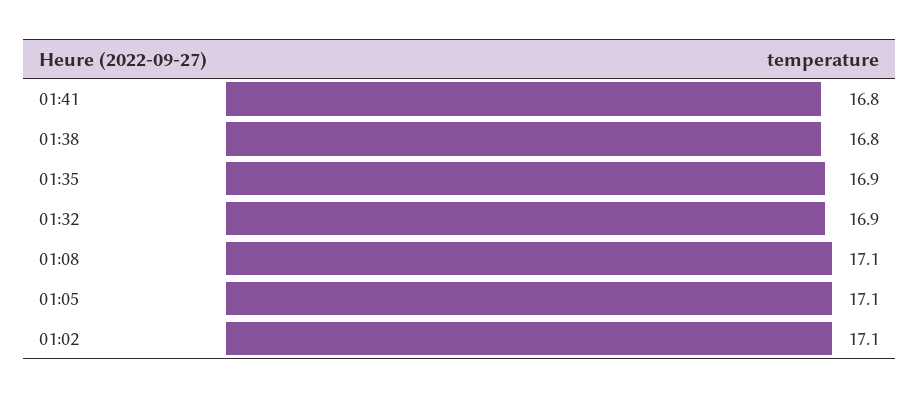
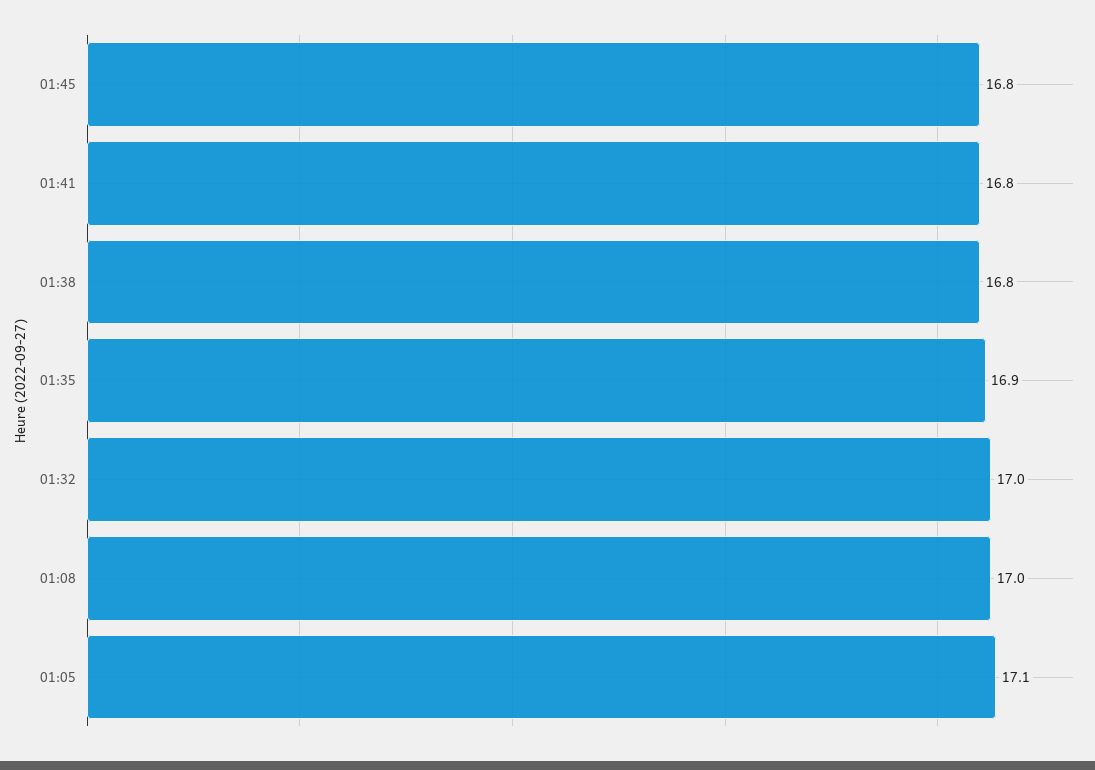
01:32: 16.9 -> 17
01:08: 17.1 -> 17
01:02: 17.1 -> none
01:45: none -> 16.8

